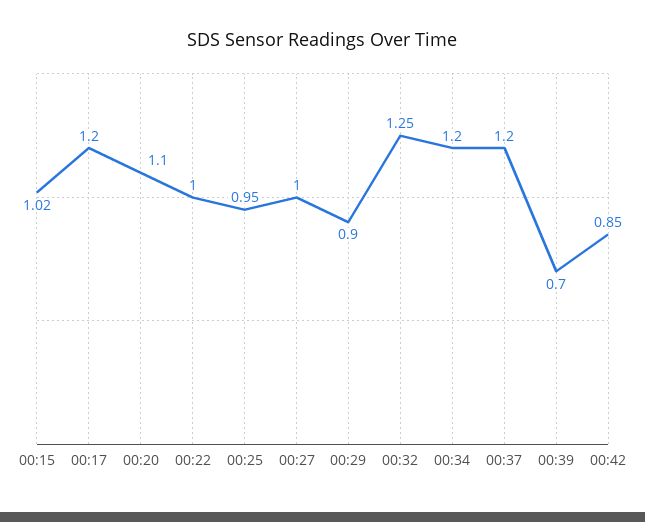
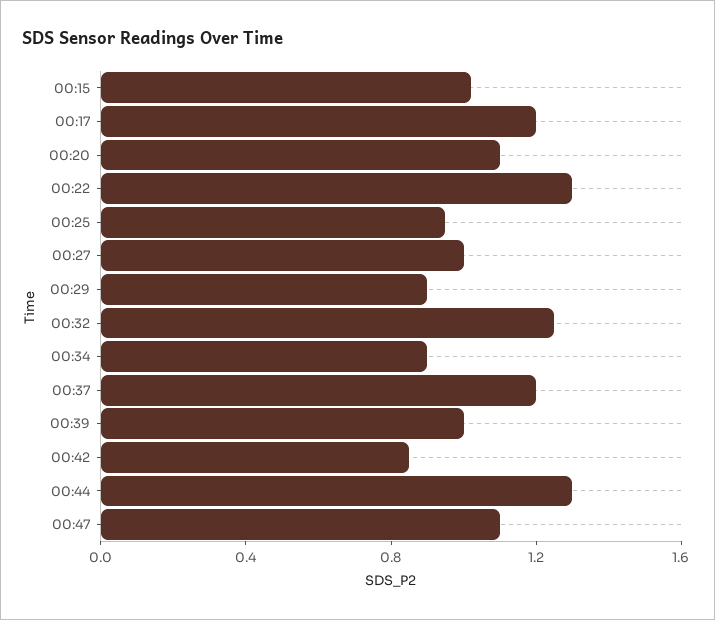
00:22: 1 -> 1.3
00:34: 1.2 -> 0.9
00:39: 0.7 -> 1
00:44: none -> 1.3
00:47: none -> 1.1

